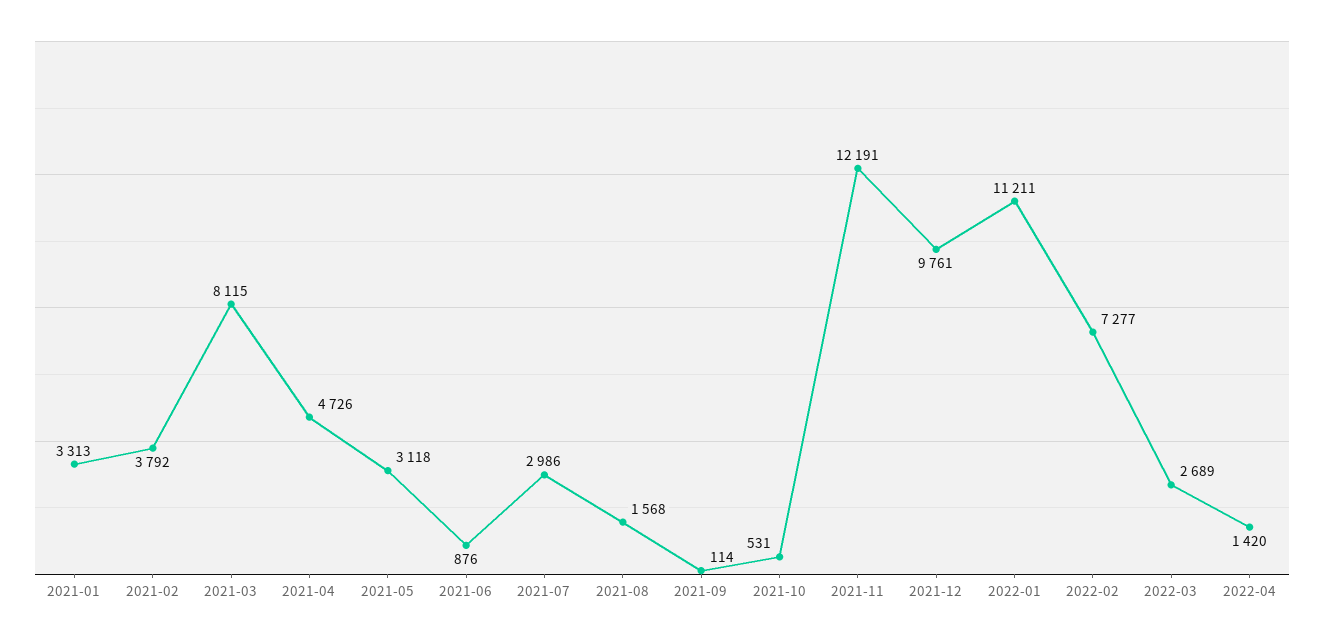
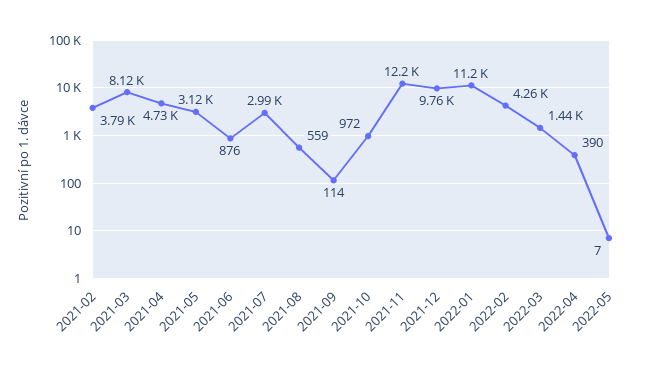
2021-01: 3313 -> none
2021-08: 1568 -> 559
2021-10: 531 -> 972
2022-02: 7277 -> 4260
2022-03: 2689 -> 1440
2022-04: 1420 -> 390
2022-05: none -> 7

